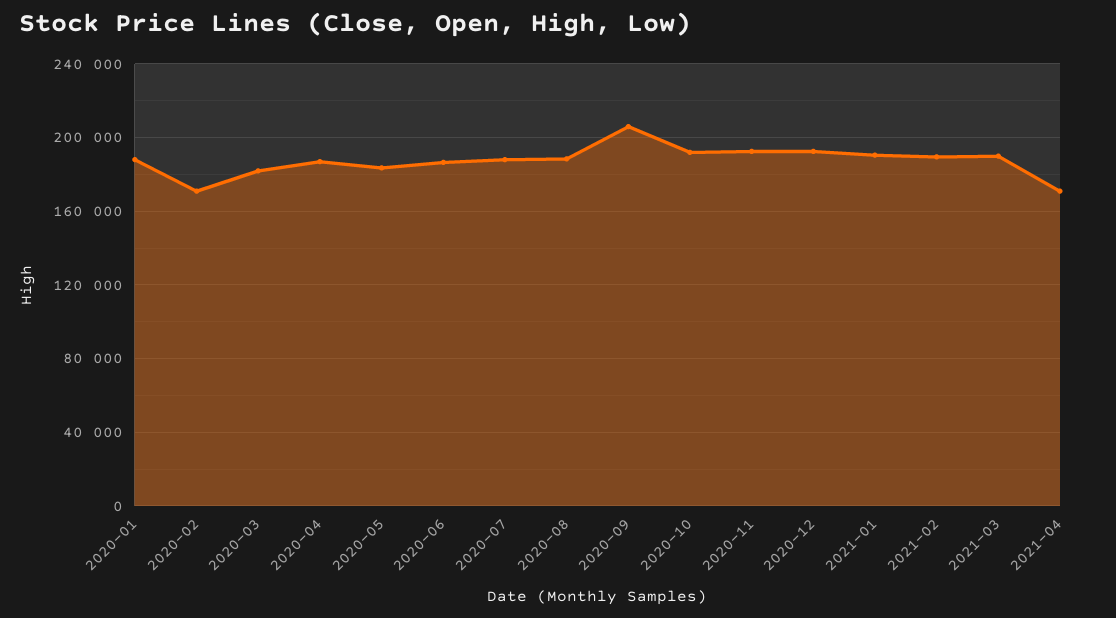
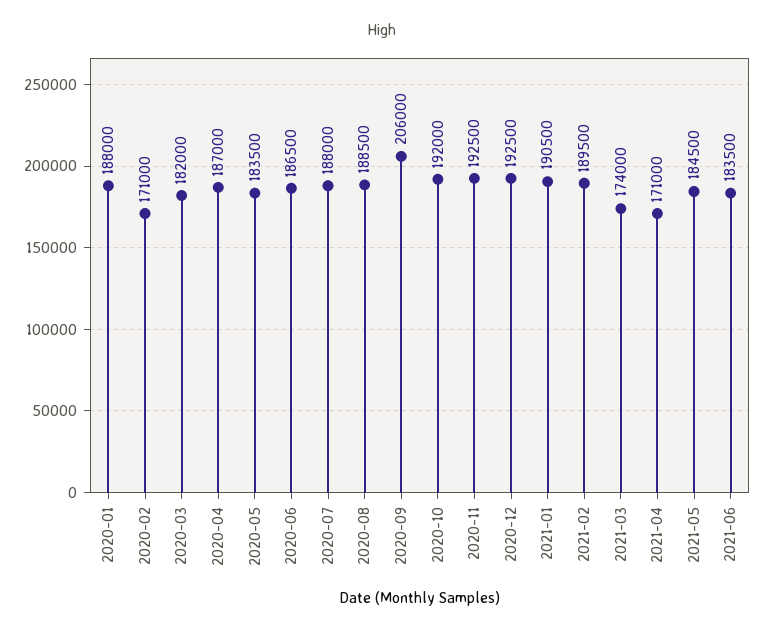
2021-03: 190000 -> 174000
2021-05: none -> 184500
2021-06: none -> 183500

